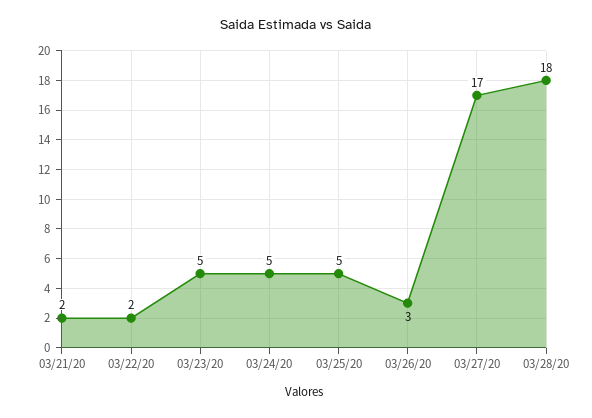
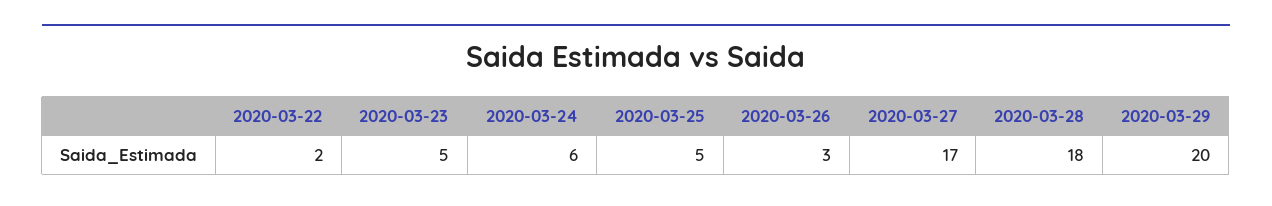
03/21/20: 2 -> none
03/24/20: 5 -> 6
2020-03-29: none -> 20

